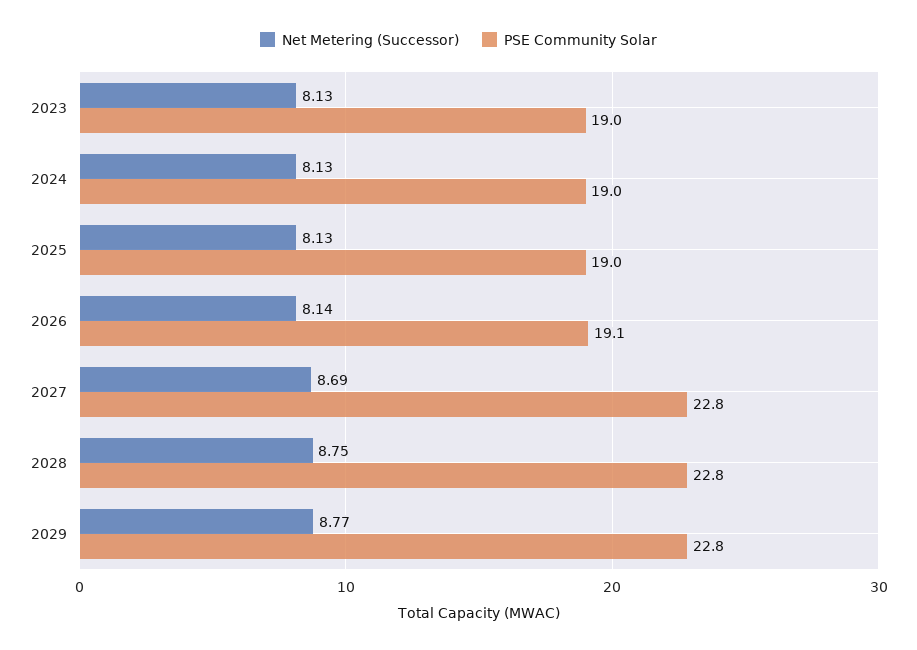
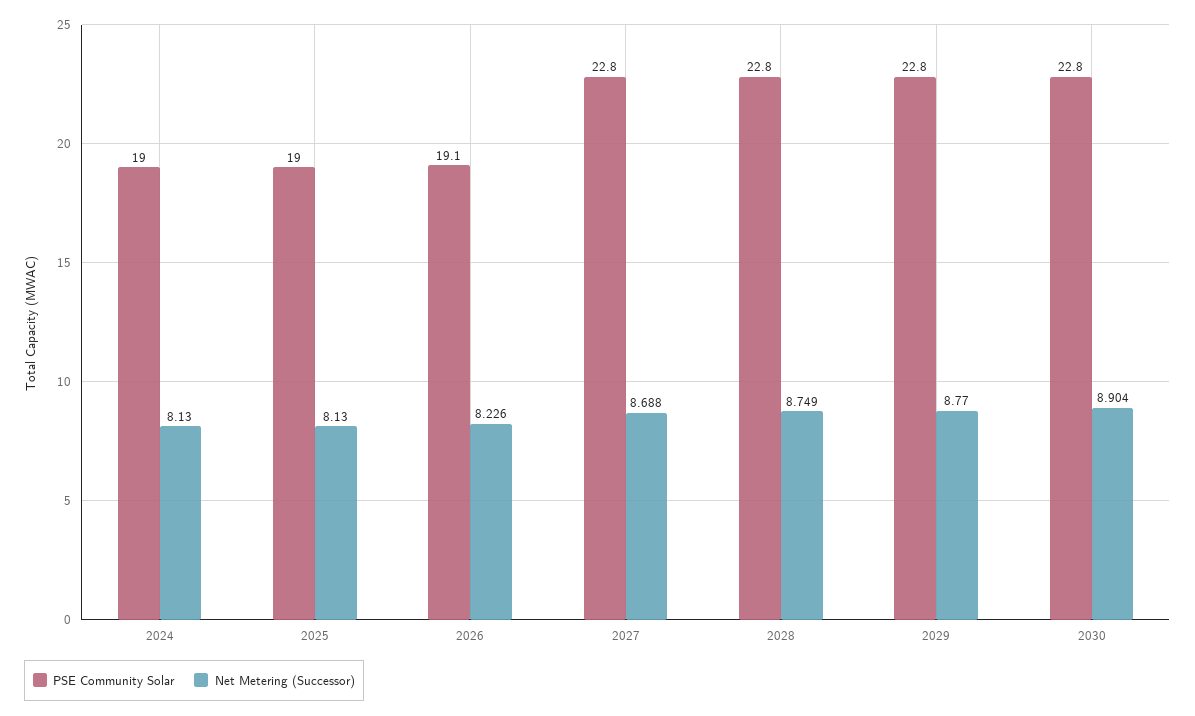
Net Metering (Successor), 2023: 8.13 -> none
PSE Community Solar, 2023: 19 -> none
Net Metering (Successor), 2026: 8.14 -> 8.226
PSE Community Solar, 2030: none -> 22.8
Net Metering (Successor), 2030: none -> 8.904

